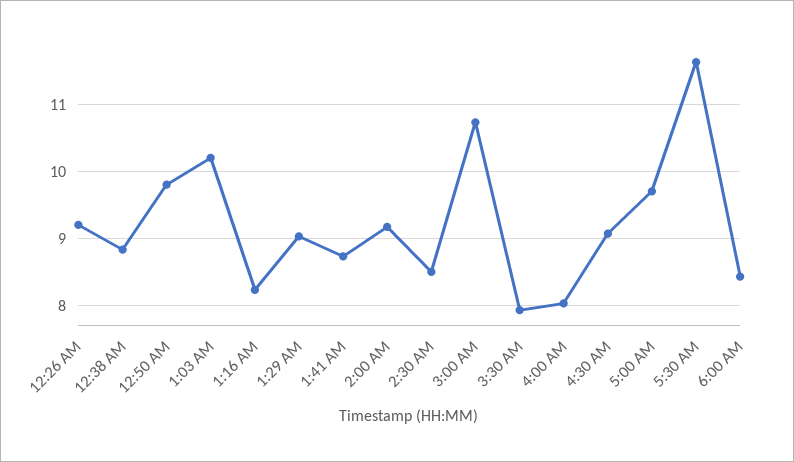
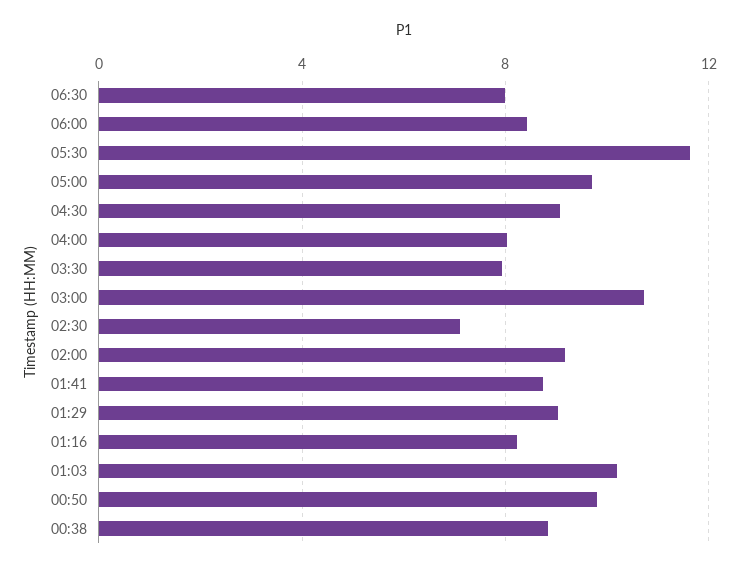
12:26 AM: 9.2 -> none
2:30 AM: 8.5 -> 7
06:30: none -> 8

